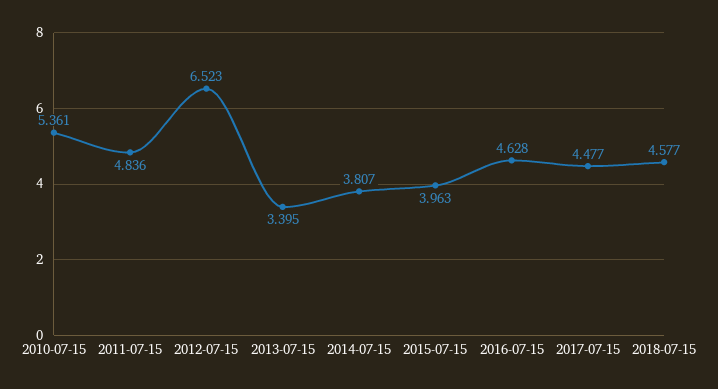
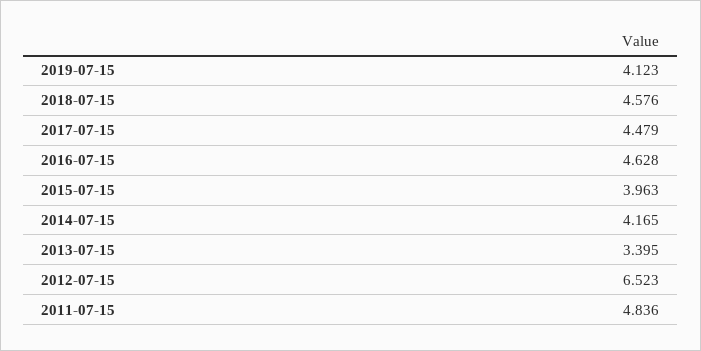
2010-07-15: 5.361 -> none
2014-07-15: 3.807 -> 4.165
2017-07-15: 4.477 -> 4.479
2018-07-15: 4.577 -> 4.576
2019-07-15: none -> 4.123

